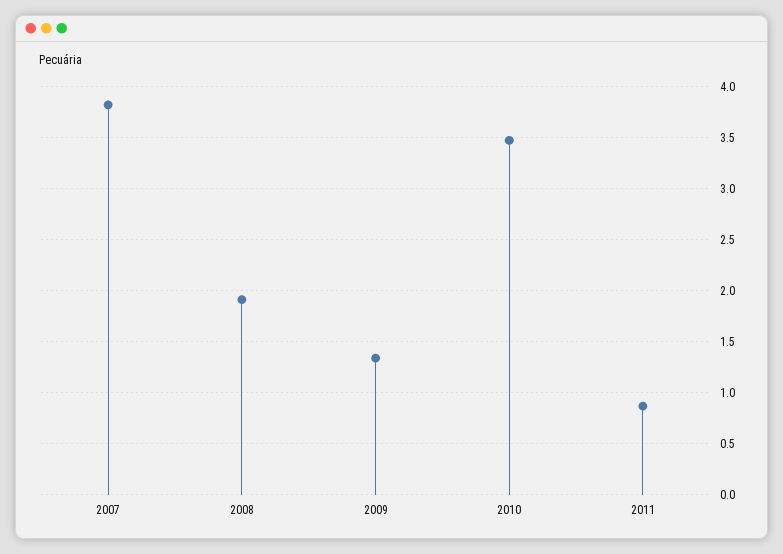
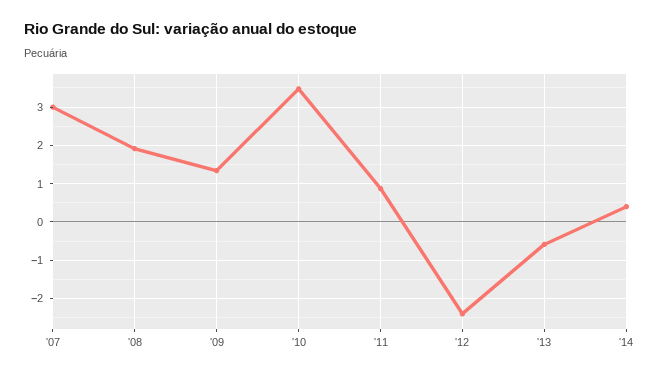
2007: 3.8 -> 3
'12: none -> -2.4
'13: none -> -0.6
'14: none -> 0.4

